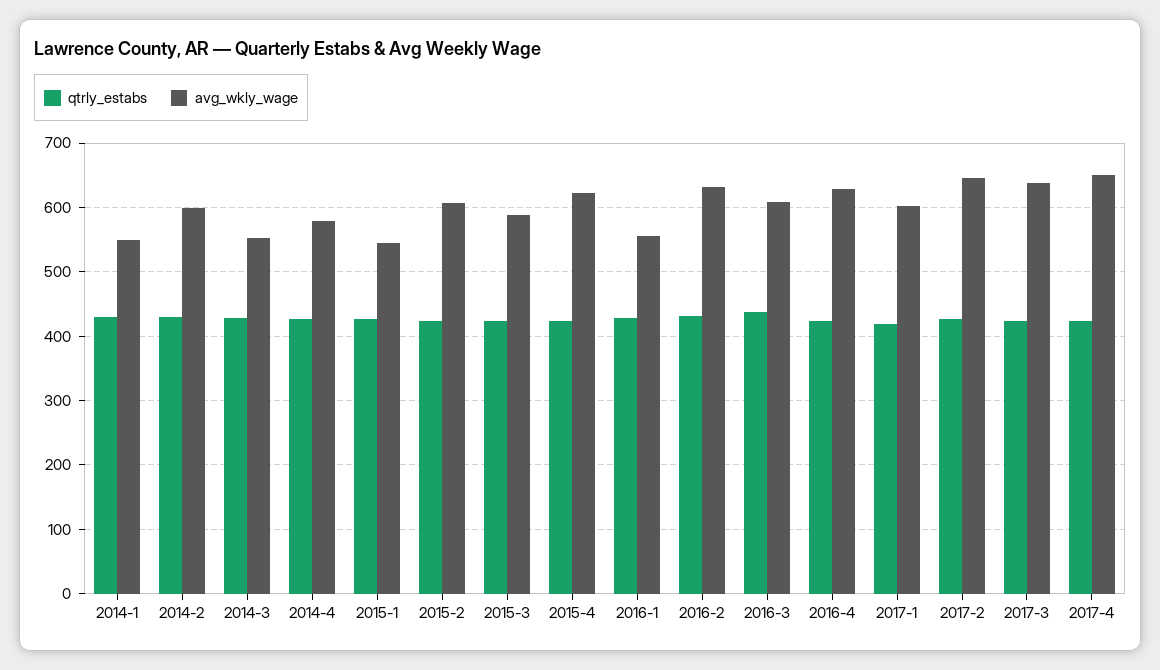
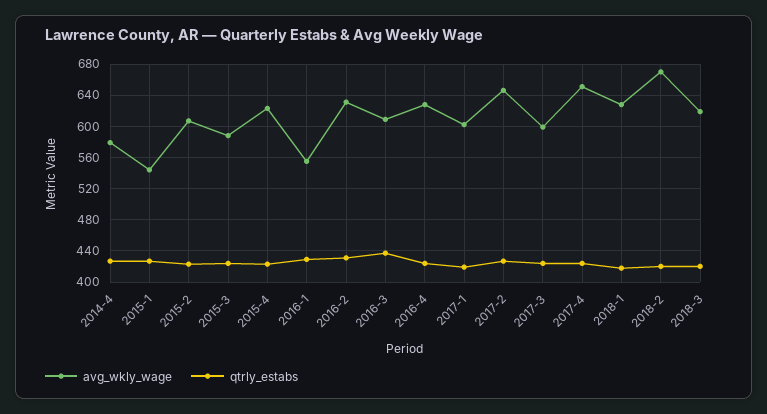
qtrly_estabs, 2014-1: 430 -> none
avg_wkly_wage, 2014-1: 550 -> none
qtrly_estabs, 2014-2: 430 -> none
avg_wkly_wage, 2014-2: 600 -> none
qtrly_estabs, 2014-3: 430 -> none
avg_wkly_wage, 2014-3: 550 -> none
avg_wkly_wage, 2017-3: 640 -> 600
avg_wkly_wage, 2018-1: none -> 630
qtrly_estabs, 2018-1: none -> 420
avg_wkly_wage, 2018-2: none -> 670
qtrly_estabs, 2018-2: none -> 420
avg_wkly_wage, 2018-3: none -> 620
qtrly_estabs, 2018-3: none -> 420

